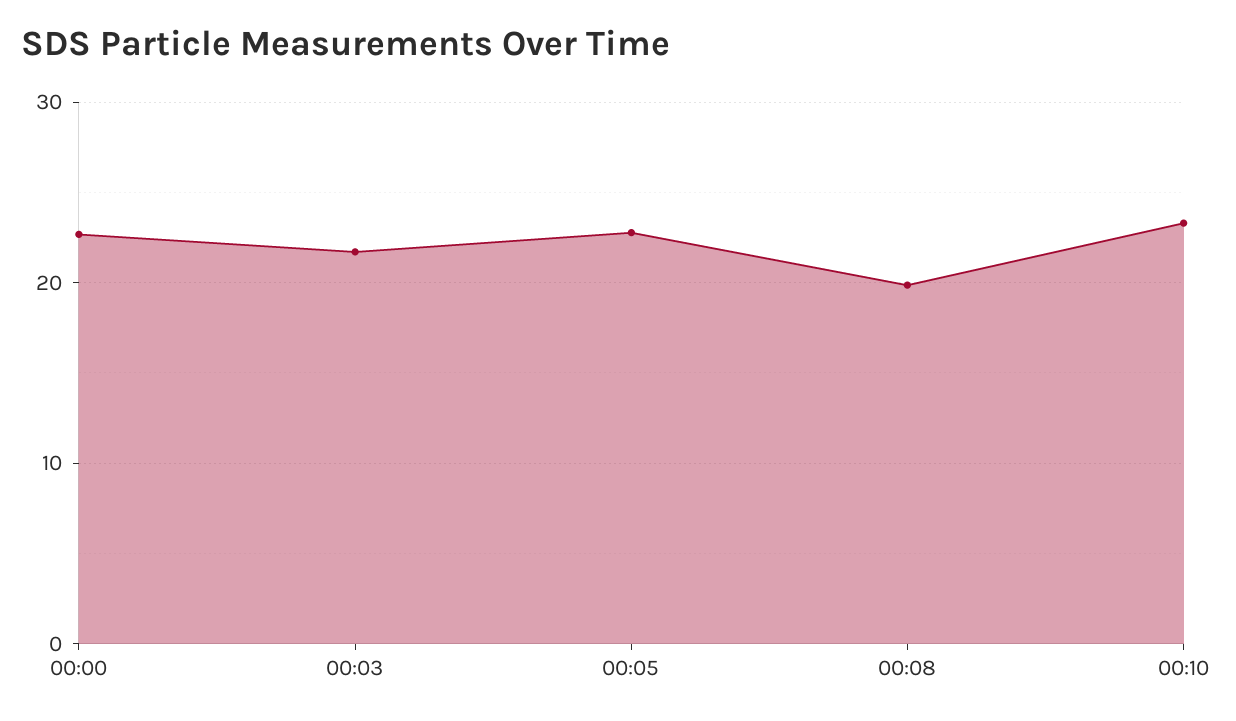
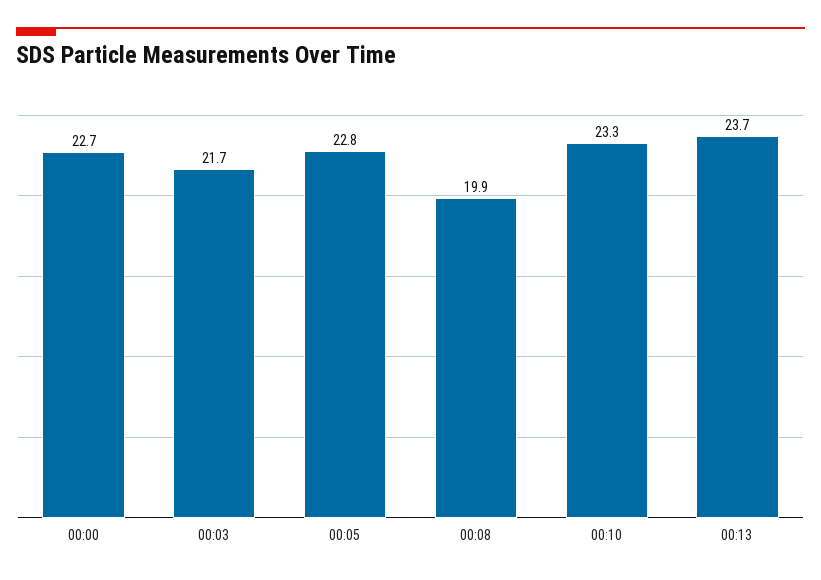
00:13: none -> 23.7

